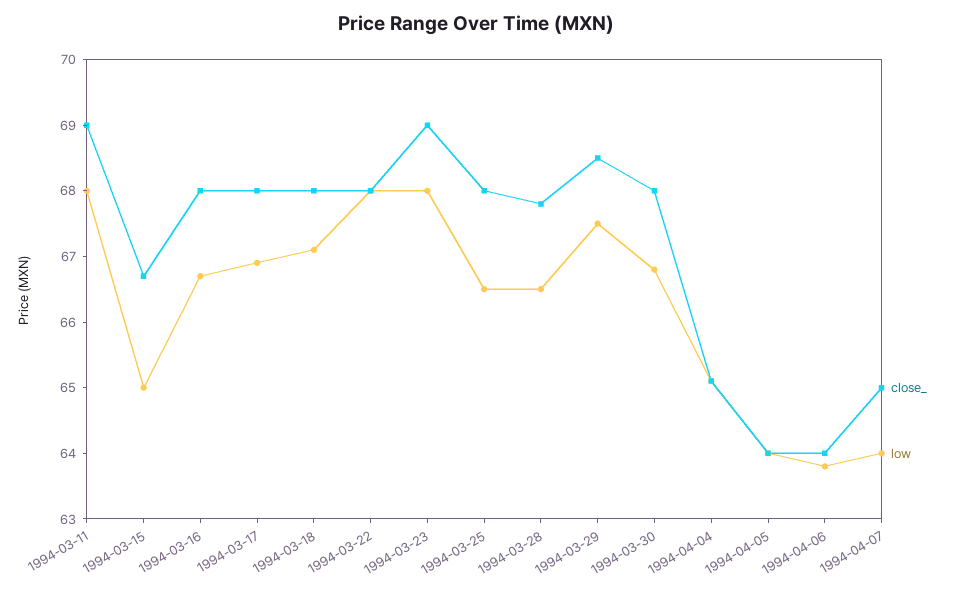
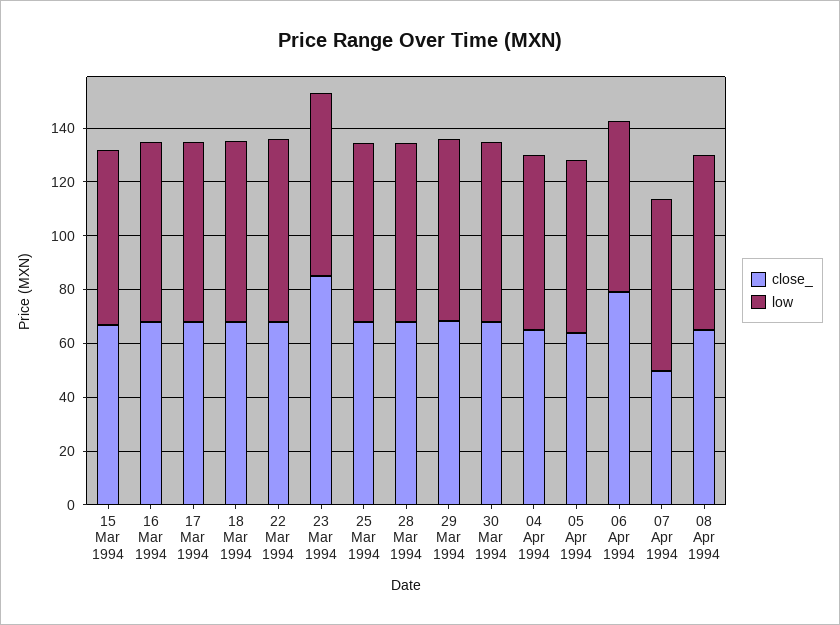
close_, 1994-03-11: 69 -> none
low, 1994-03-11: 68 -> none
close_, 1994-03-23: 69 -> 85
close_, 1994-04-06: 64 -> 80
close_, 1994-04-07: 65 -> 50
close_, 08 Apr 1994: none -> 65
low, 08 Apr 1994: none -> 65

